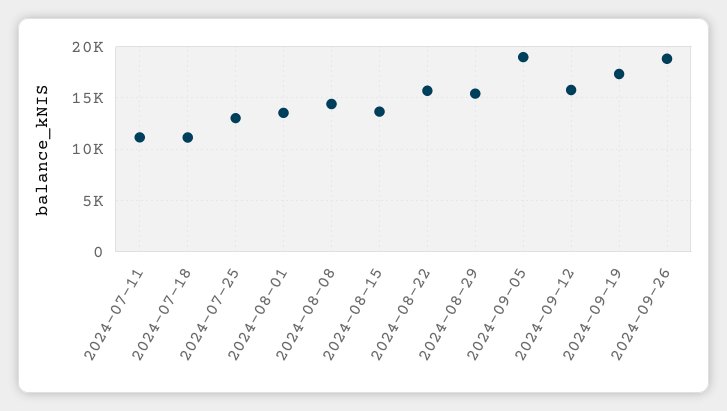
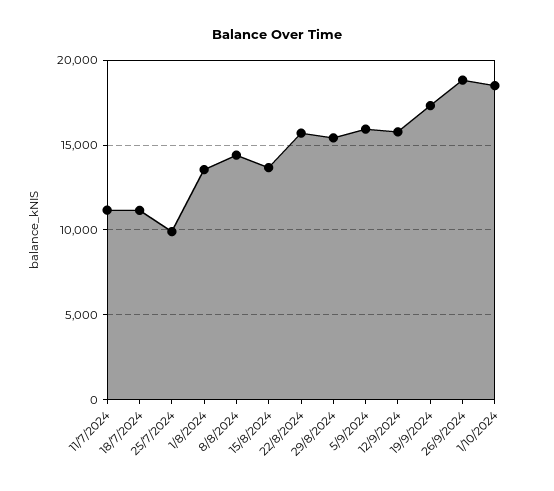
2024-07-25: 13000 -> 10000
2024-09-05: 19000 -> 16000
1/10/2024: none -> 18500

